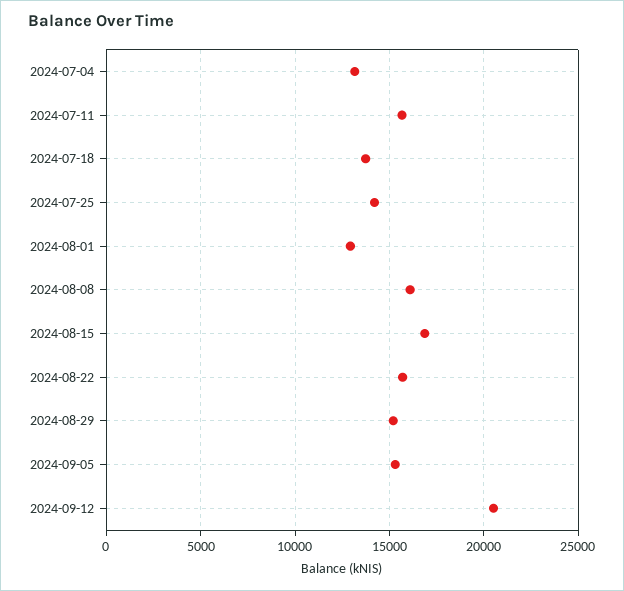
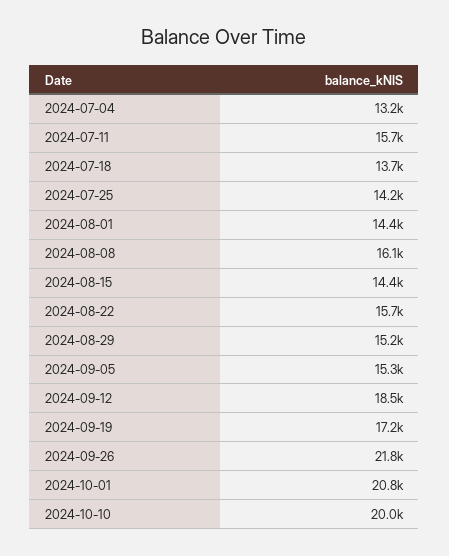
2024-08-01: 13000 -> 14400
2024-08-15: 17000 -> 14400
2024-09-12: 20500 -> 18500
2024-09-19: none -> 17200
2024-09-26: none -> 21800
2024-10-01: none -> 20800
2024-10-10: none -> 20000

